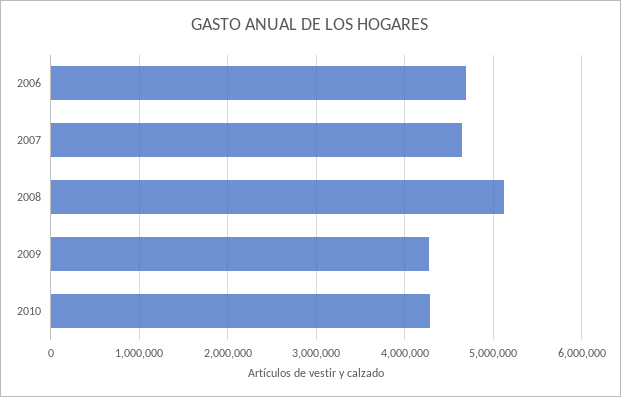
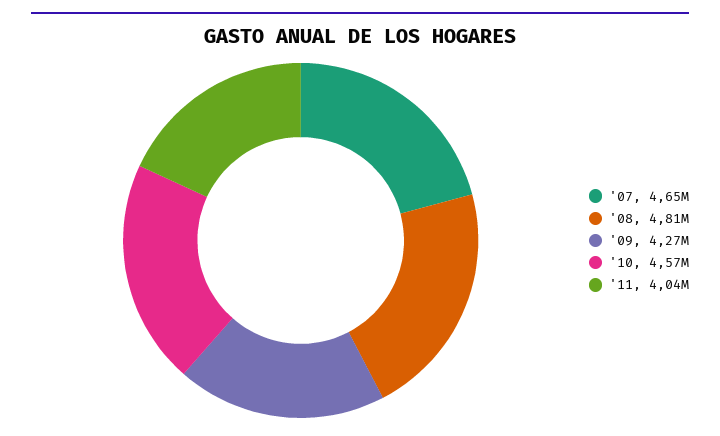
2006: 4700000 -> none
2008: 5100000 -> 4810000
2010: 4300000 -> 4570000
'11: none -> 4040000

